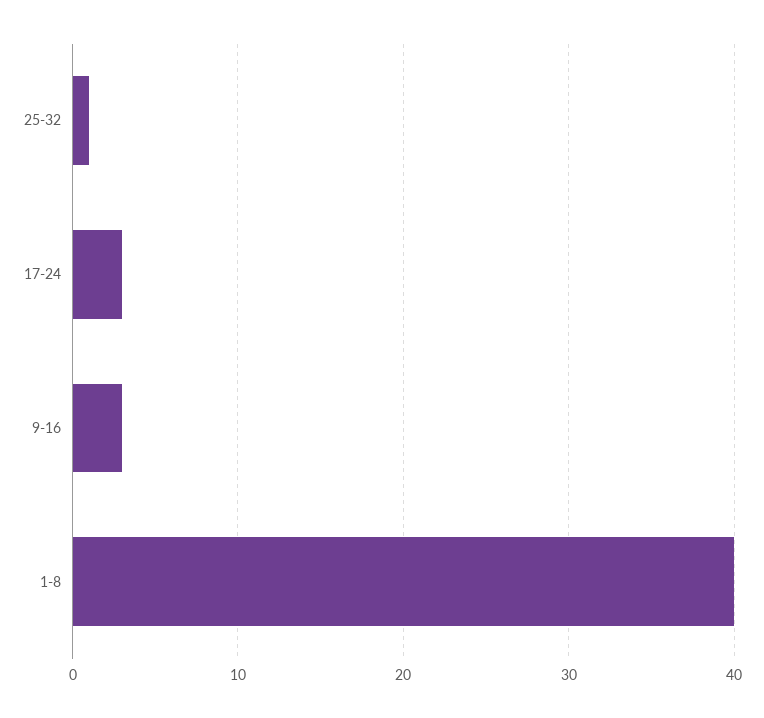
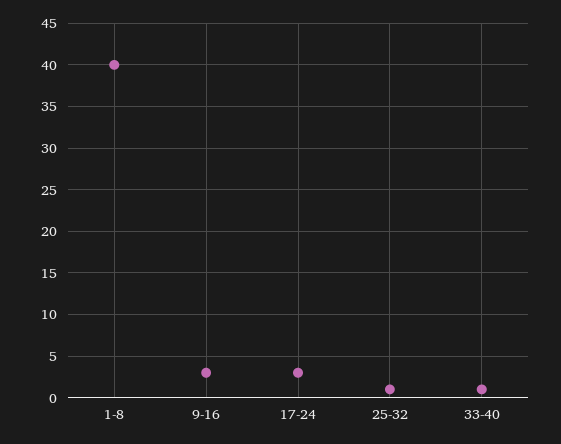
33-40: none -> 1

